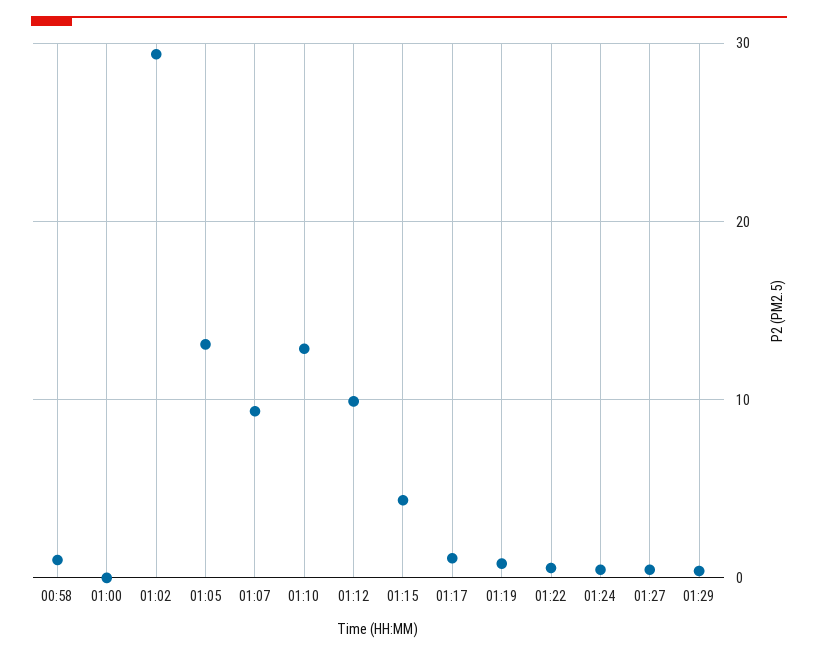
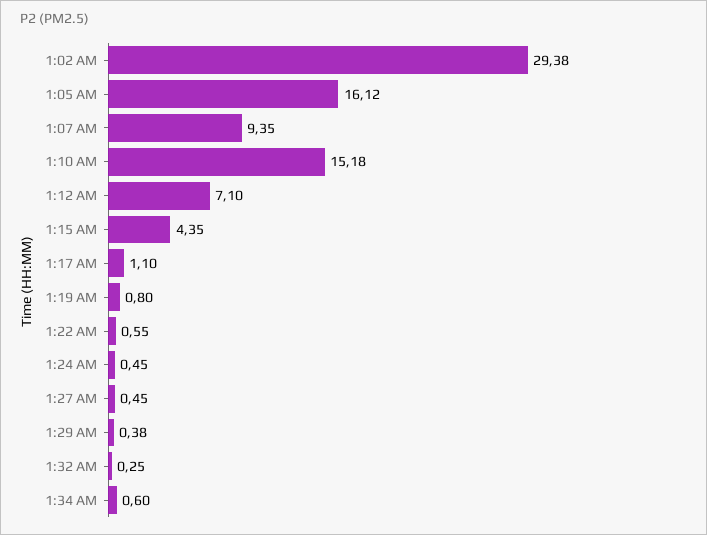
00:58: 1 -> none
01:00: 0 -> none
01:05: 13 -> 16.12
01:10: 13 -> 15.18
01:12: 10 -> 7.1
1:32 AM: none -> 0.25
1:34 AM: none -> 0.6

